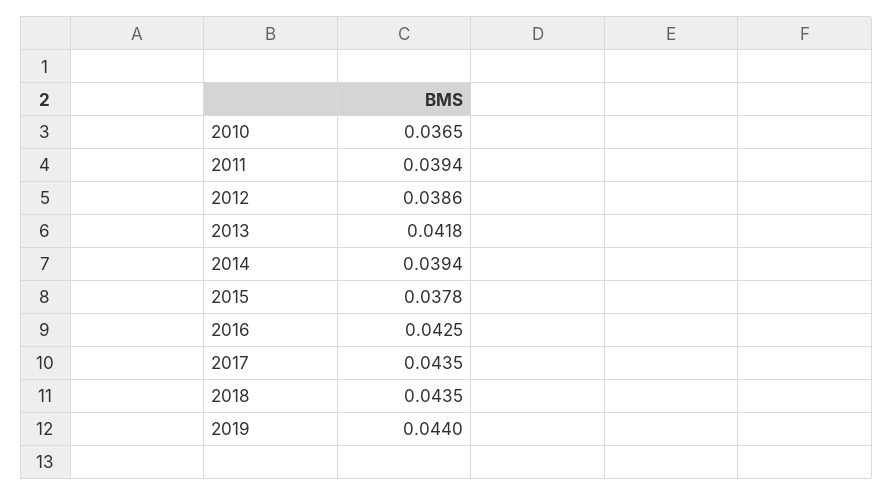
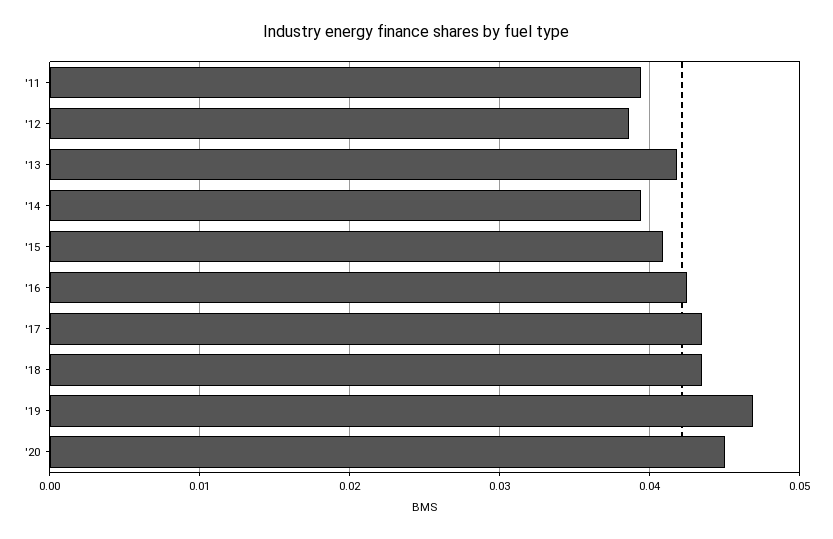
2010: 0.0365 -> none
2015: 0.0378 -> 0.041
2019: 0.044 -> 0.047
'20: none -> 0.045

